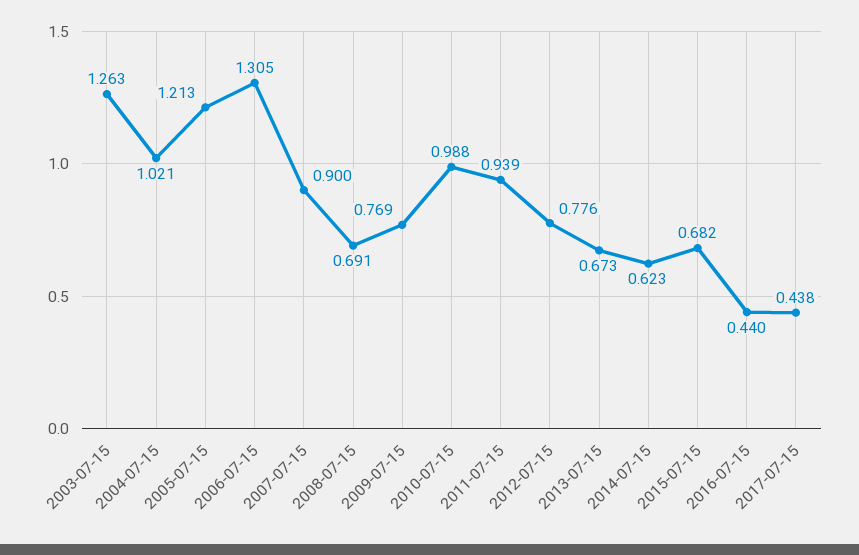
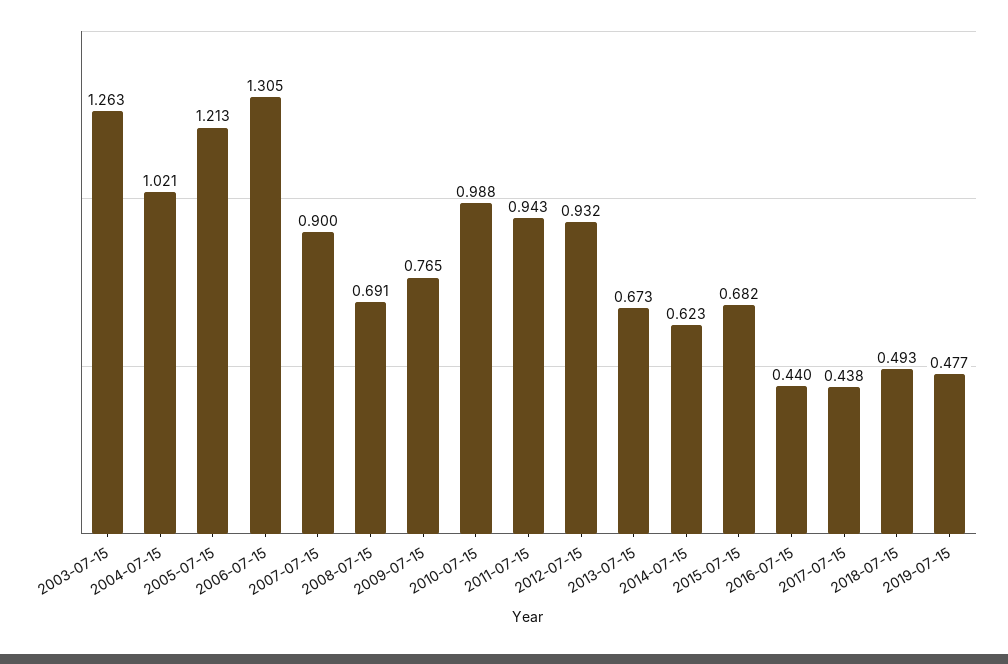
2009-07-15: 0.769 -> 0.765
2011-07-15: 0.939 -> 0.943
2012-07-15: 0.776 -> 0.932
2018-07-15: none -> 0.493
2019-07-15: none -> 0.477

